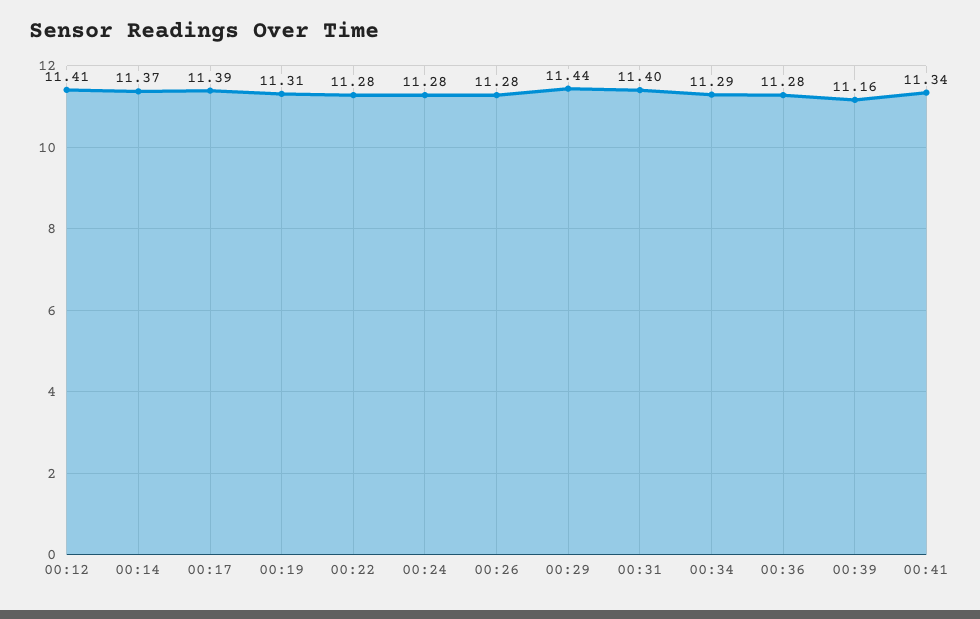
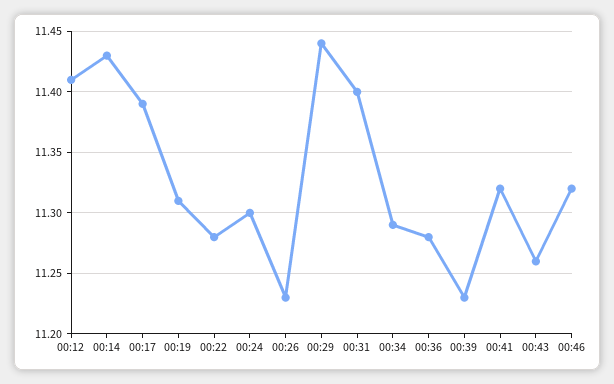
00:14: 11.37 -> 11.43
00:24: 11.28 -> 11.3
00:26: 11.28 -> 11.23
00:39: 11.16 -> 11.23
00:41: 11.34 -> 11.32
00:43: none -> 11.26
00:46: none -> 11.32

